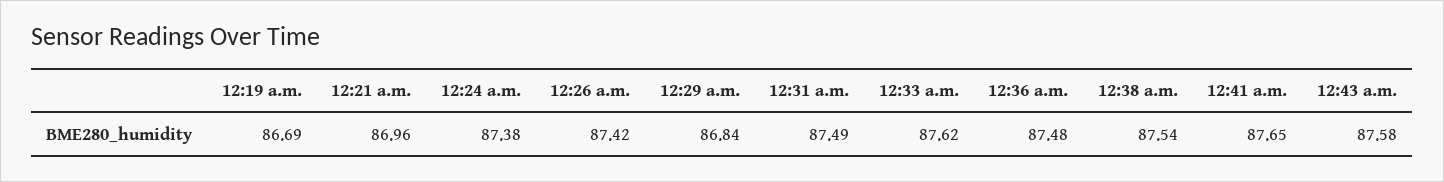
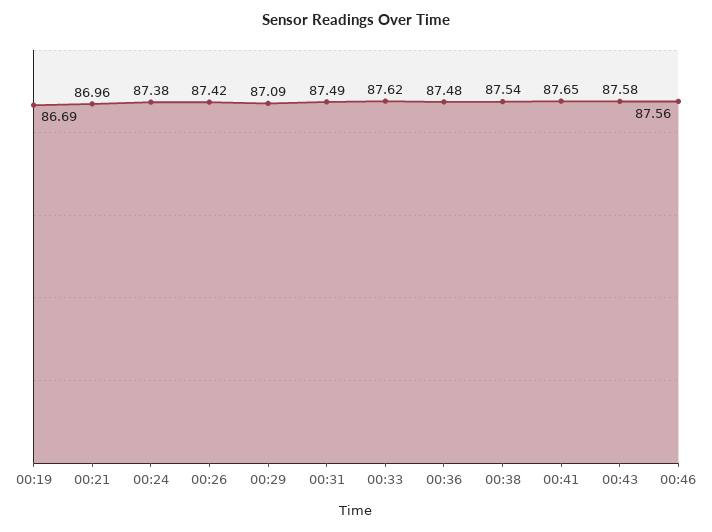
12:29 a.m.: 86.84 -> 87.09
00:46: none -> 87.56

